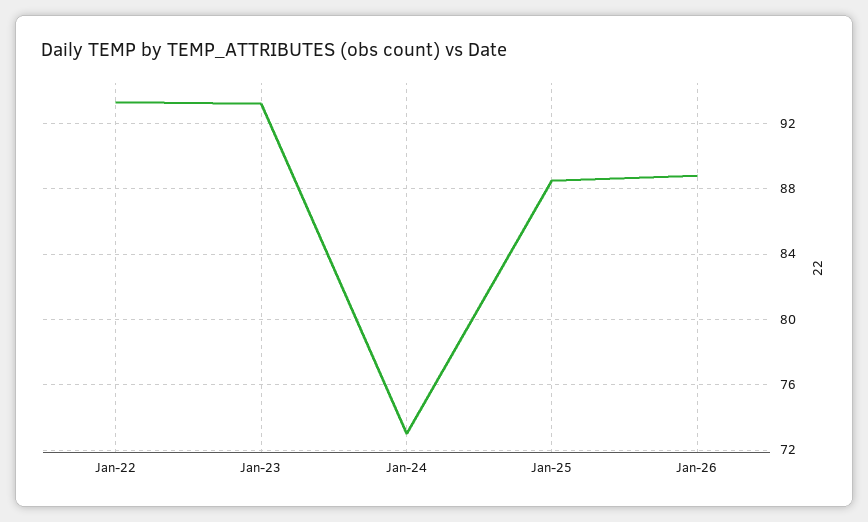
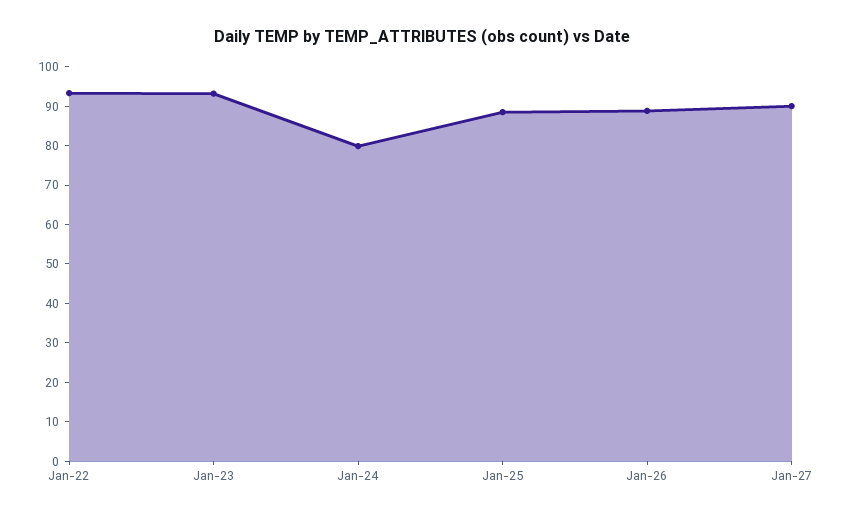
Jan-24: 73 -> 80
Jan-27: none -> 90

